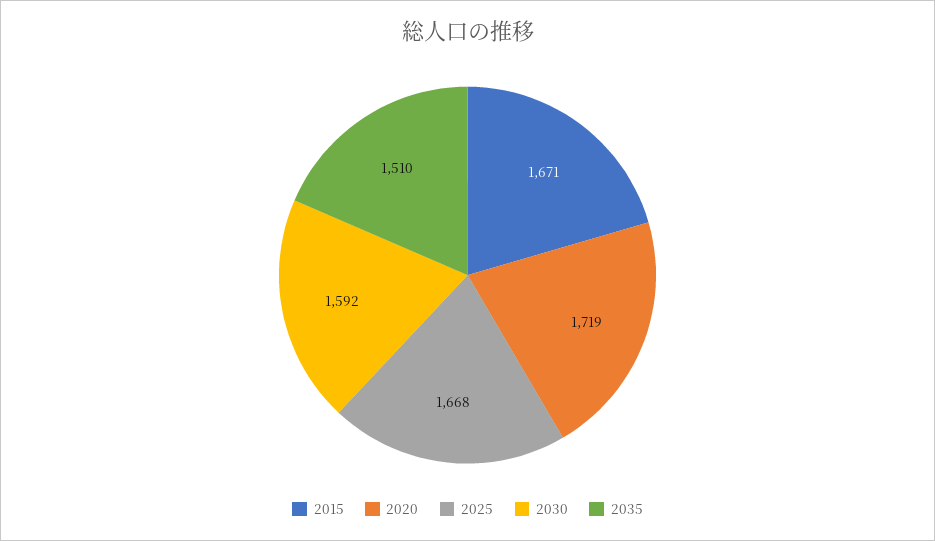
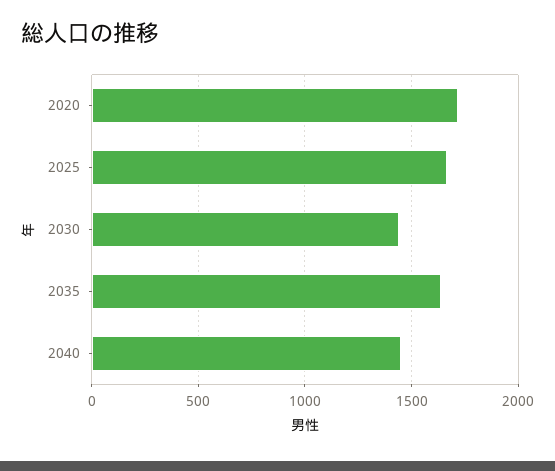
2015: 1671 -> none
2030: 1592 -> 1450
2035: 1510 -> 1650
2040: none -> 1450

